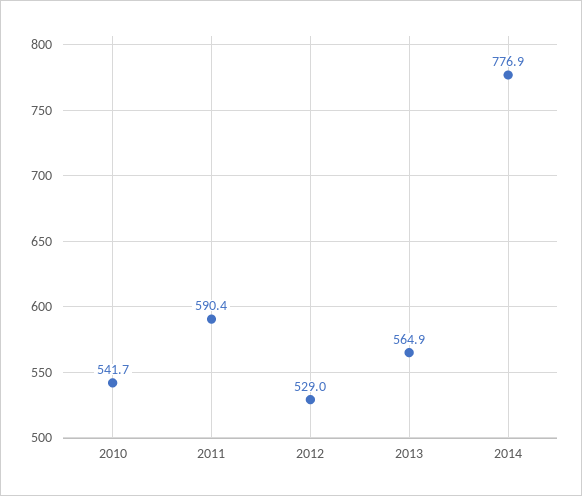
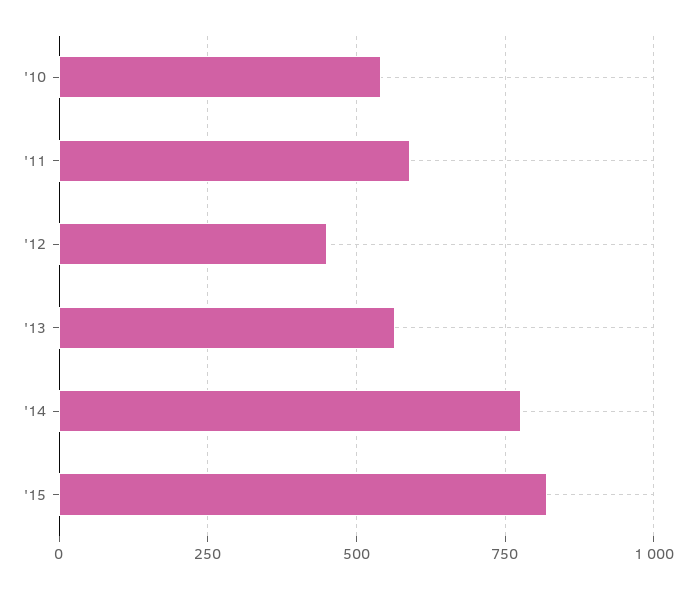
2012: 529 -> 450
'15: none -> 825

